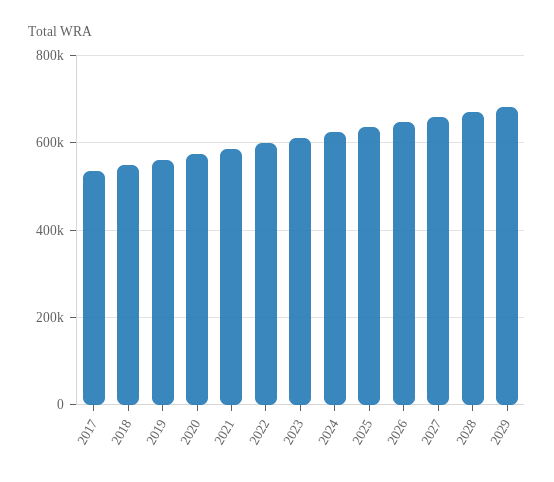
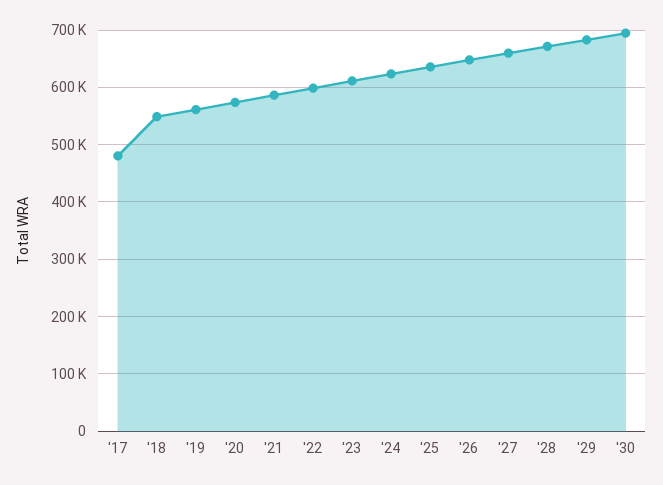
2017: 540000 -> 480000
'30: none -> 700000

